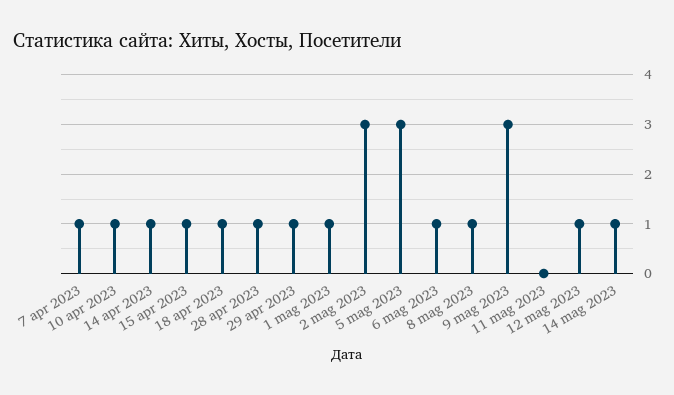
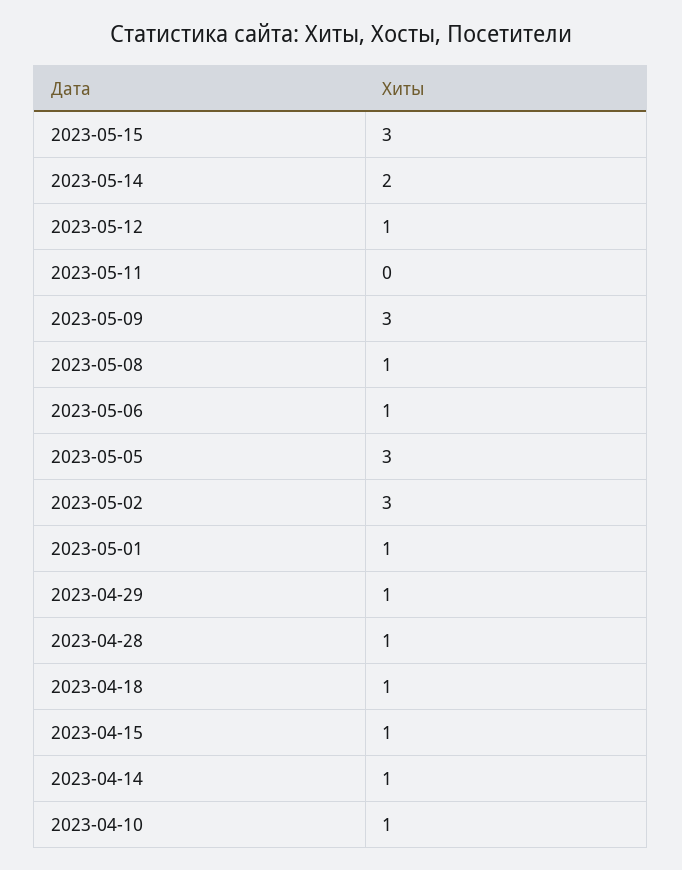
7 apr 2023: 1 -> none
14 mag 2023: 1 -> 2
2023-05-15: none -> 3

